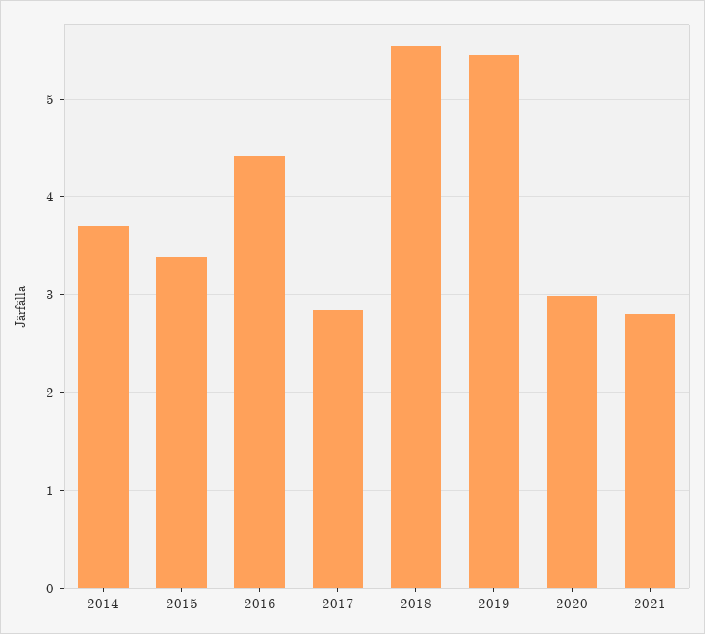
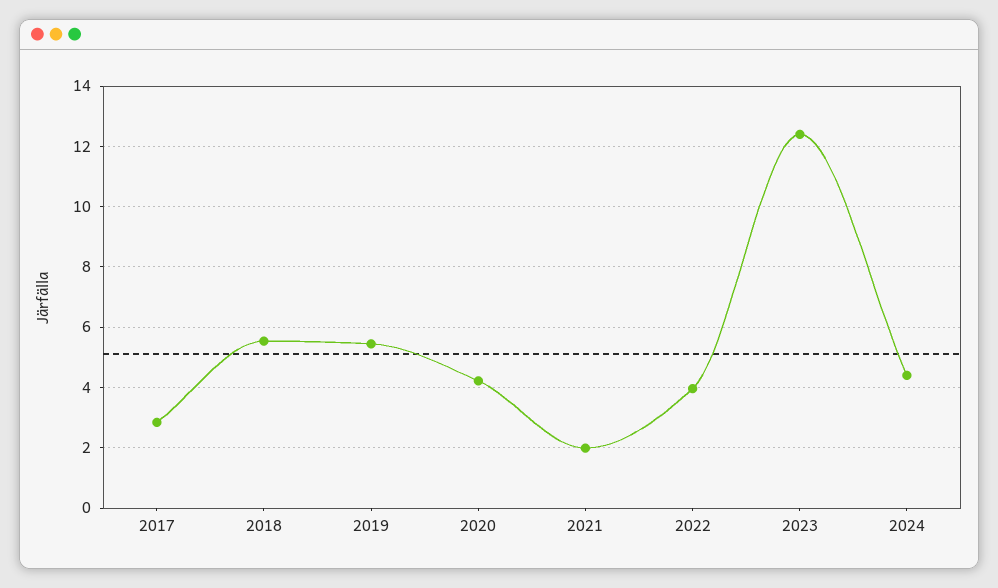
2014: 3.7 -> none
2015: 3.4 -> none
2016: 4.4 -> none
2020: 3 -> 4.2
2021: 2.8 -> 2
2022: none -> 4
2023: none -> 12.4
2024: none -> 4.4

